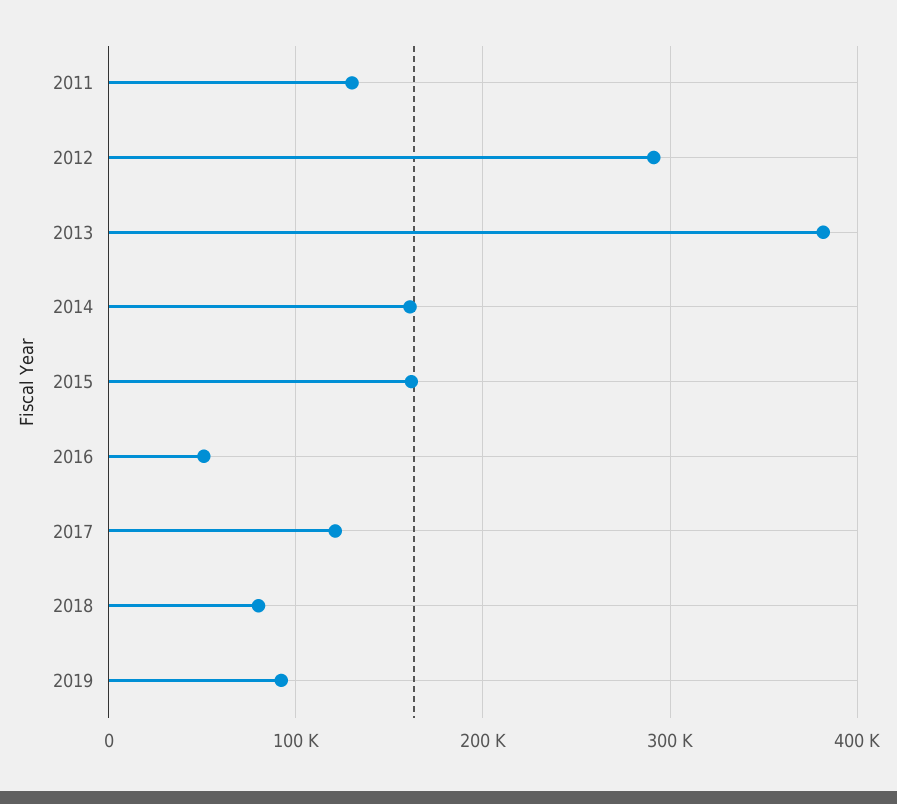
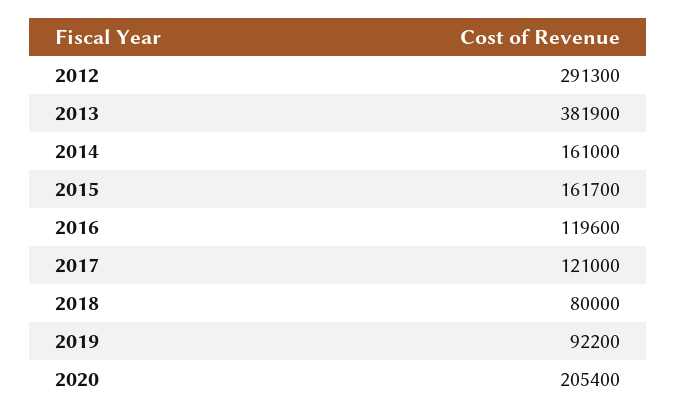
2011: 130000 -> none
2016: 50000 -> 119600
2020: none -> 205400

